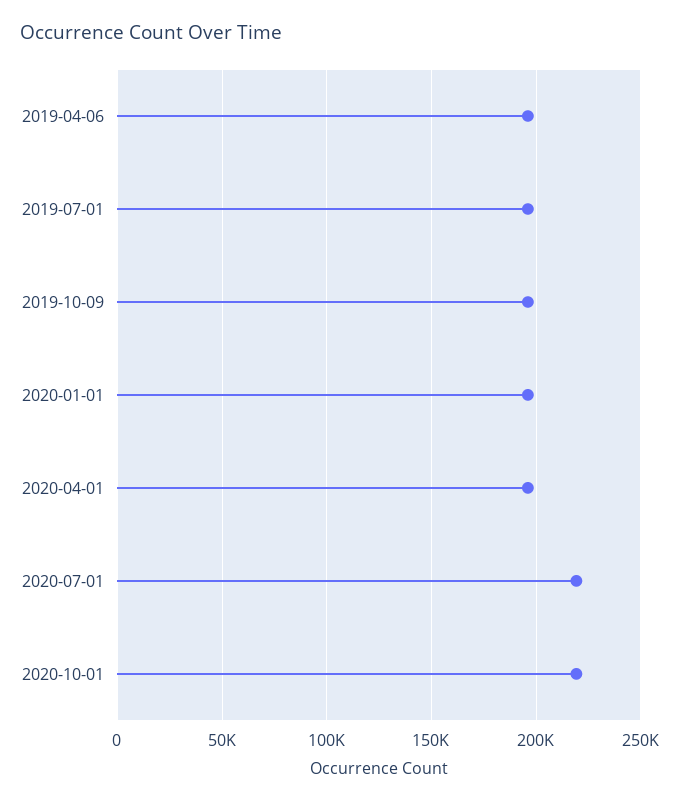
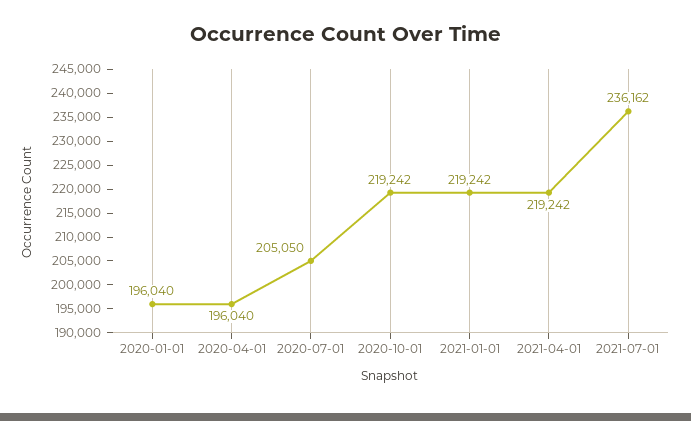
2019-04-06: 195000 -> none
2019-07-01: 195000 -> none
2019-10-09: 195000 -> none
2020-07-01: 220000 -> 205050
2021-01-01: none -> 219242
2021-04-01: none -> 219242
2021-07-01: none -> 236162

